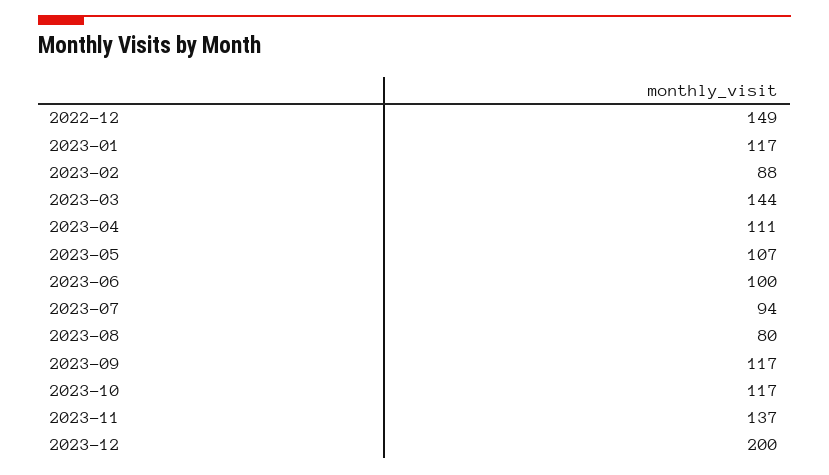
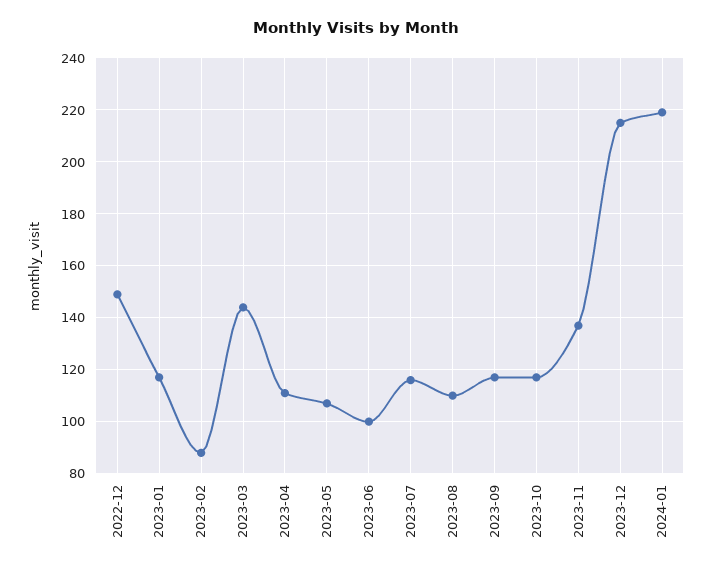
2023-07: 94 -> 115
2023-08: 80 -> 110
2023-12: 200 -> 215
2024-01: none -> 220

